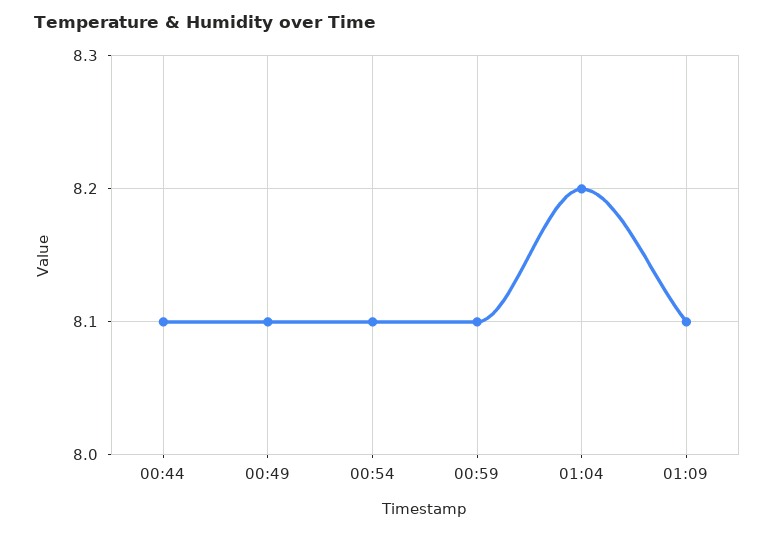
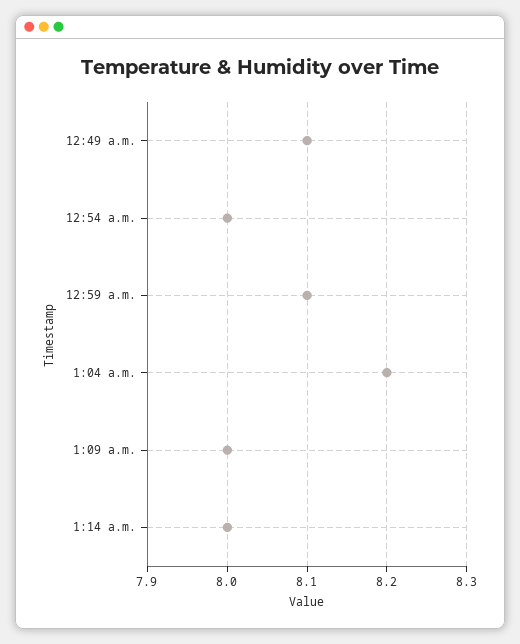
00:44: 8.1 -> none
00:54: 8.1 -> 8
01:09: 8.1 -> 8
1:14 a.m.: none -> 8

